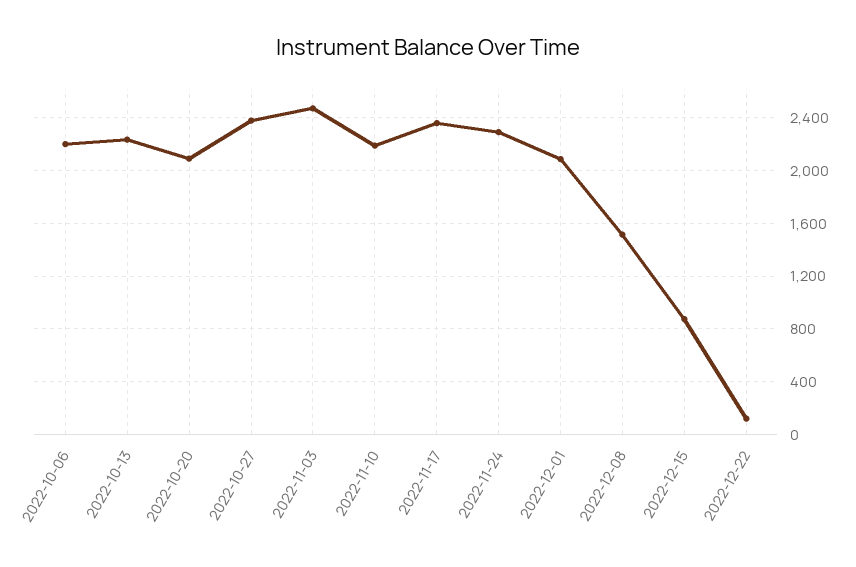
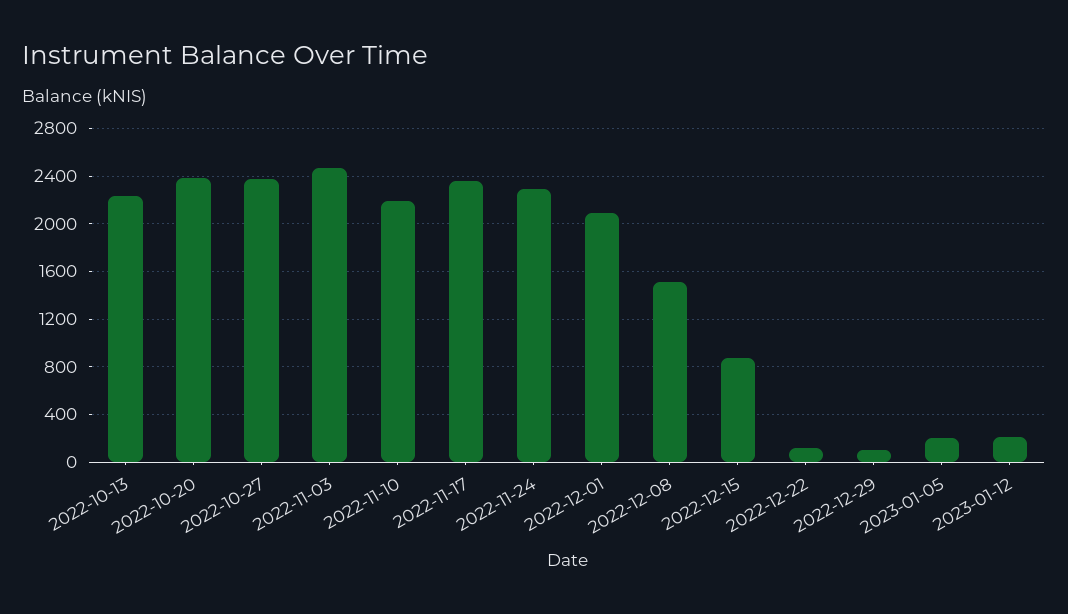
2022-10-06: 2200 -> none
2022-10-20: 2100 -> 2400
2022-12-29: none -> 100
2023-01-05: none -> 200
2023-01-12: none -> 200

